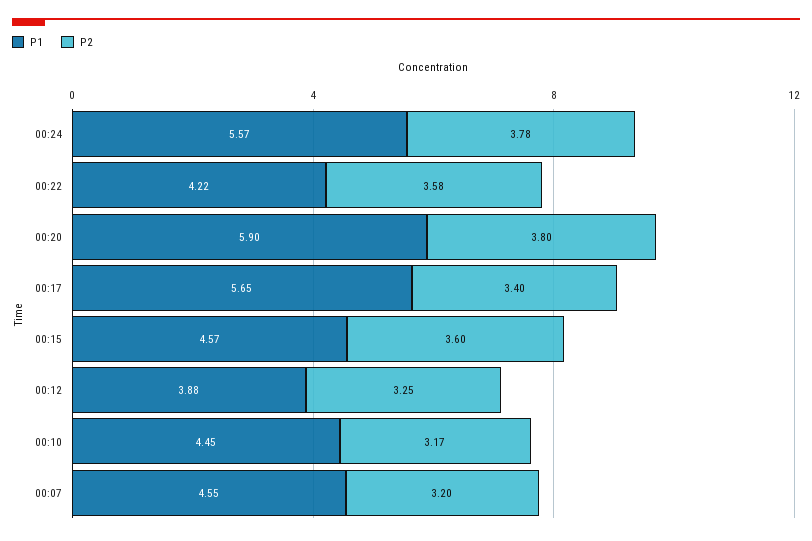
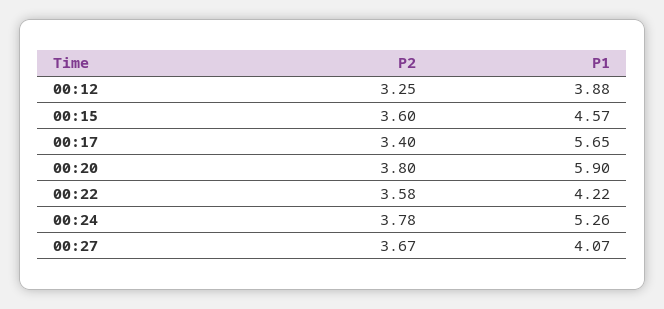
P1, 00:24: 5.57 -> 5.26
P1, 00:10: 4.45 -> none
P2, 00:10: 3.17 -> none
P1, 00:07: 4.55 -> none
P2, 00:07: 3.2 -> none
P2, 00:27: none -> 3.67
P1, 00:27: none -> 4.07

